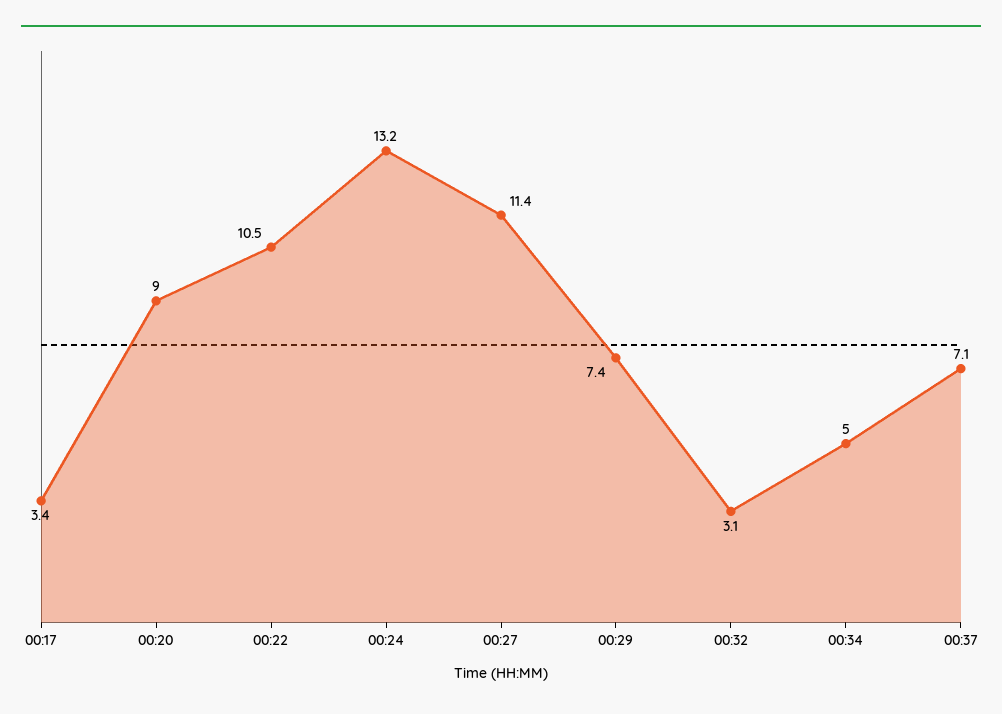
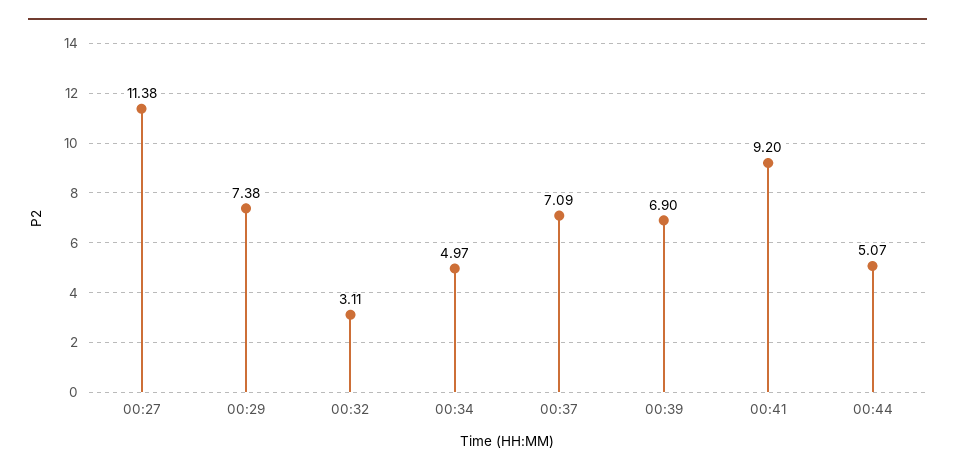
00:17: 3.4 -> none
00:20: 9 -> none
00:22: 10.5 -> none
00:24: 13.2 -> none
00:39: none -> 6.9
00:41: none -> 9.2
00:44: none -> 5.07

